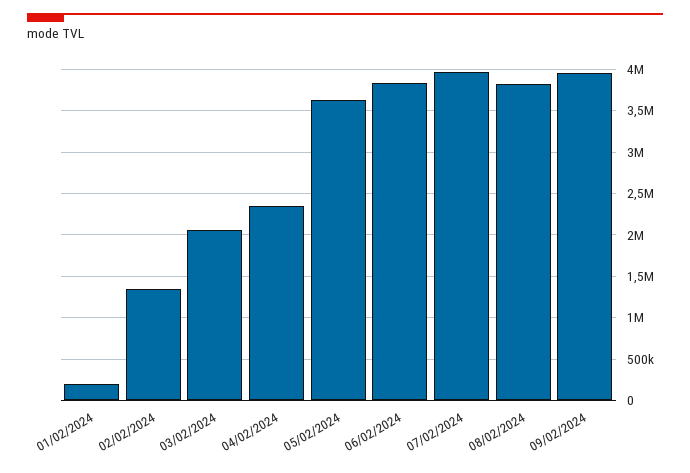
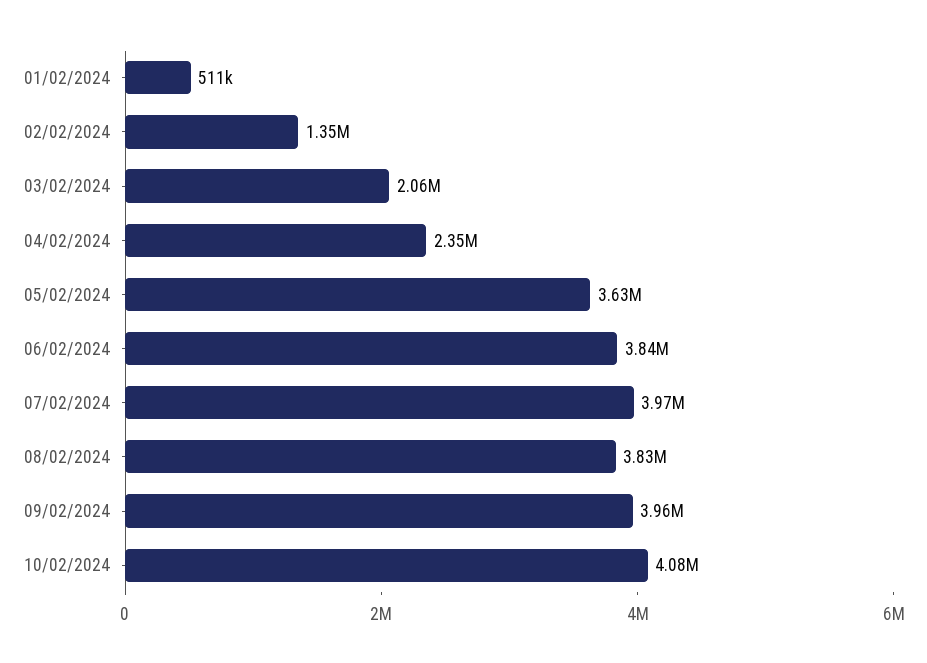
01/02/2024: 200000 -> 511000
10/02/2024: none -> 4080000

